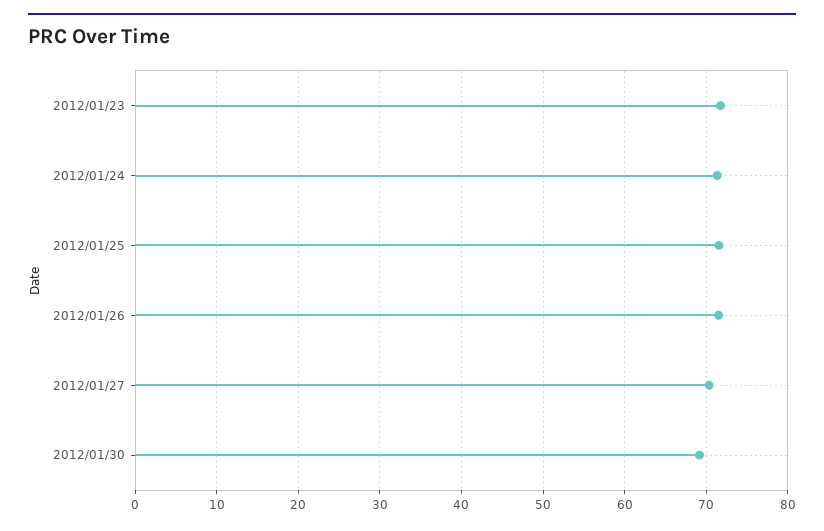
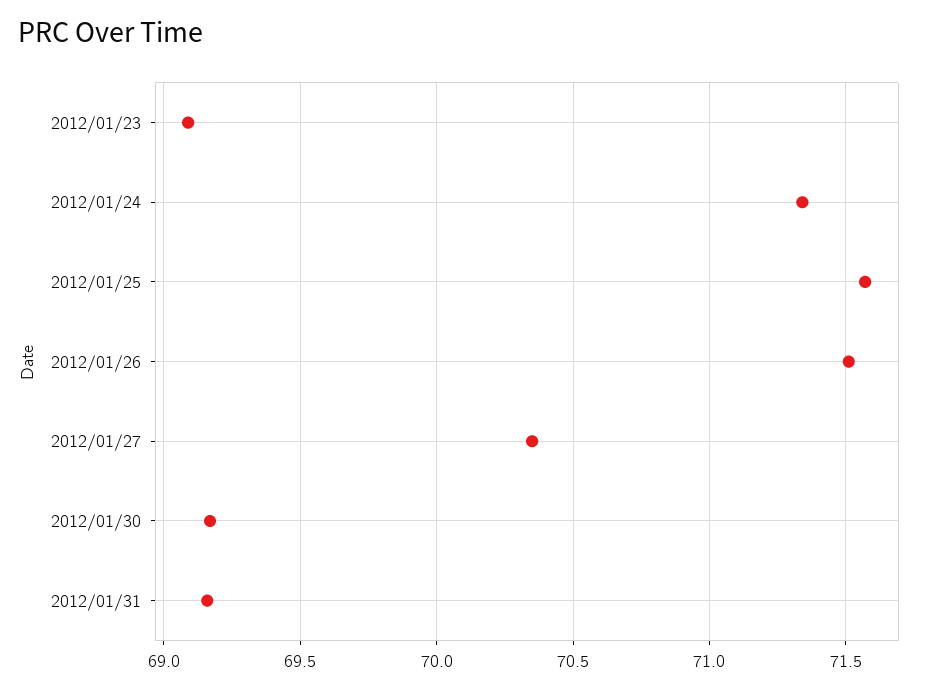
2012/01/23: 72 -> 69.1
2012/01/31: none -> 69.15

